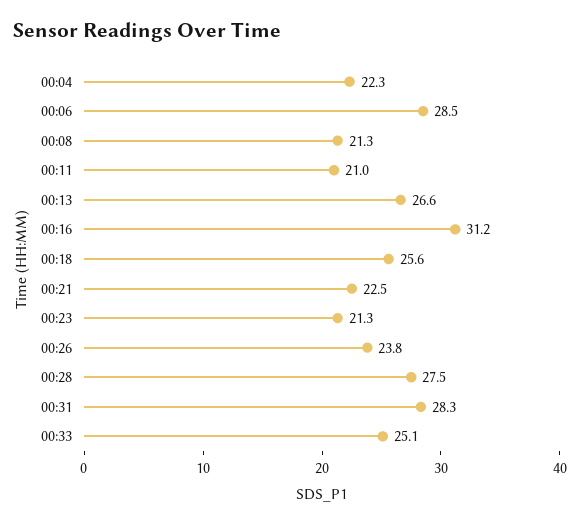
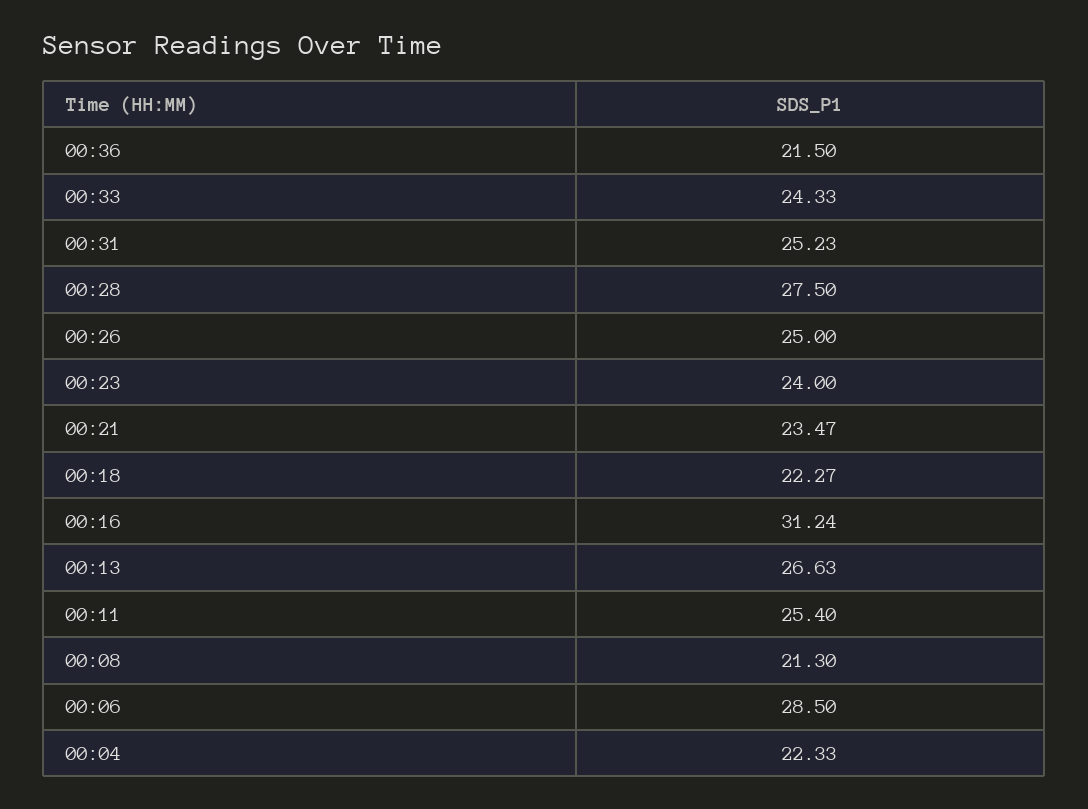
00:11: 21 -> 25.4
00:18: 25.6 -> 22.27
00:21: 22.5 -> 23.47
00:23: 21.3 -> 24
00:26: 23.8 -> 25
00:31: 28.3 -> 25.23
00:33: 25.1 -> 24.33
00:36: none -> 21.5

